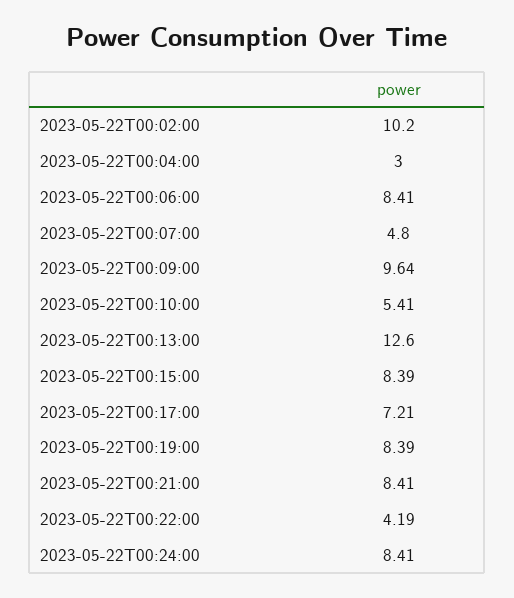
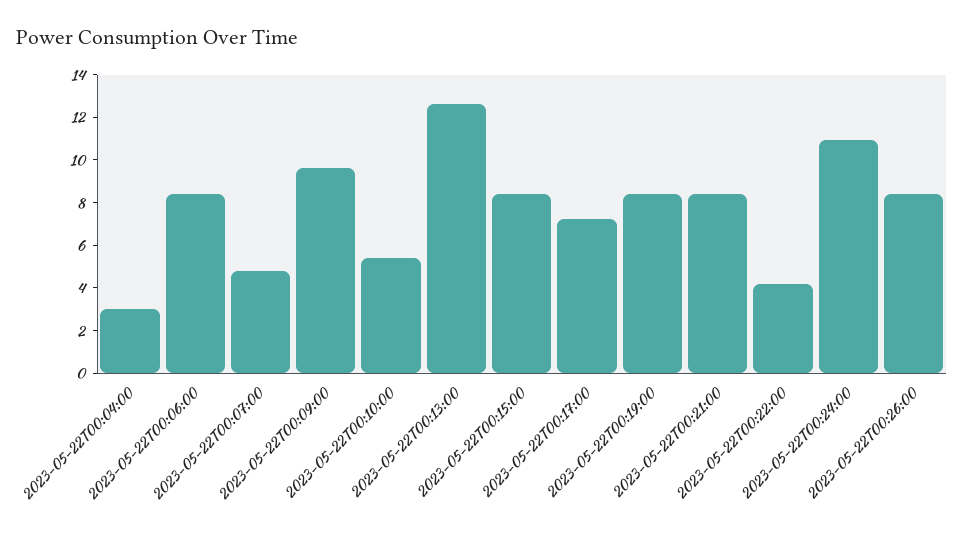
2023-05-22T00:02:00: 10.2 -> none
2023-05-22T00:24:00: 8.41 -> 11
2023-05-22T00:26:00: none -> 8.5

